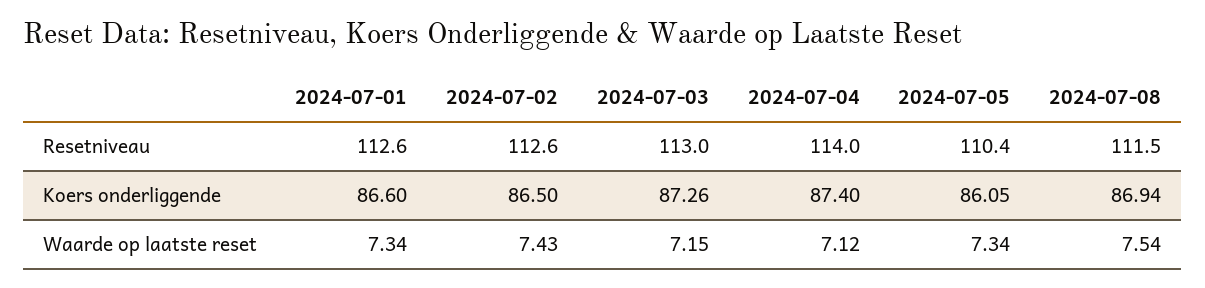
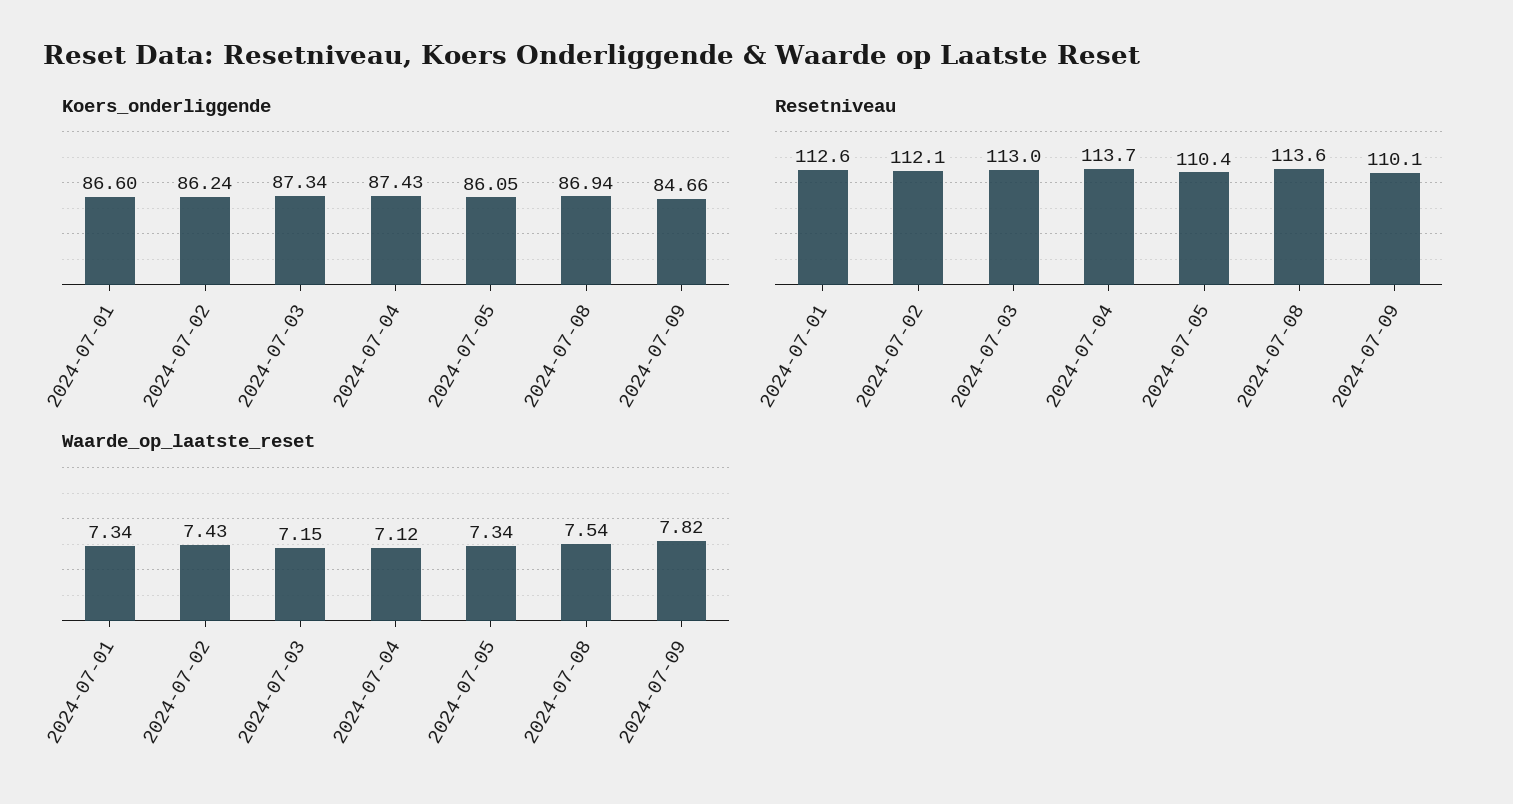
Resetniveau, 2024-07-02: 112.6 -> 112.1
Resetniveau, 2024-07-04: 114 -> 113.7
Resetniveau, 2024-07-08: 111.5 -> 113.6
Koers onderliggende, 2024-07-02: 86.5 -> 86.24
Koers onderliggende, 2024-07-03: 87.26 -> 87.34
Koers onderliggende, 2024-07-04: 87.4 -> 87.43
Koers onderliggende, 2024-07-09: none -> 84.66
Resetniveau, 2024-07-09: none -> 110.1
Waarde op laatste reset, 2024-07-09: none -> 7.82

